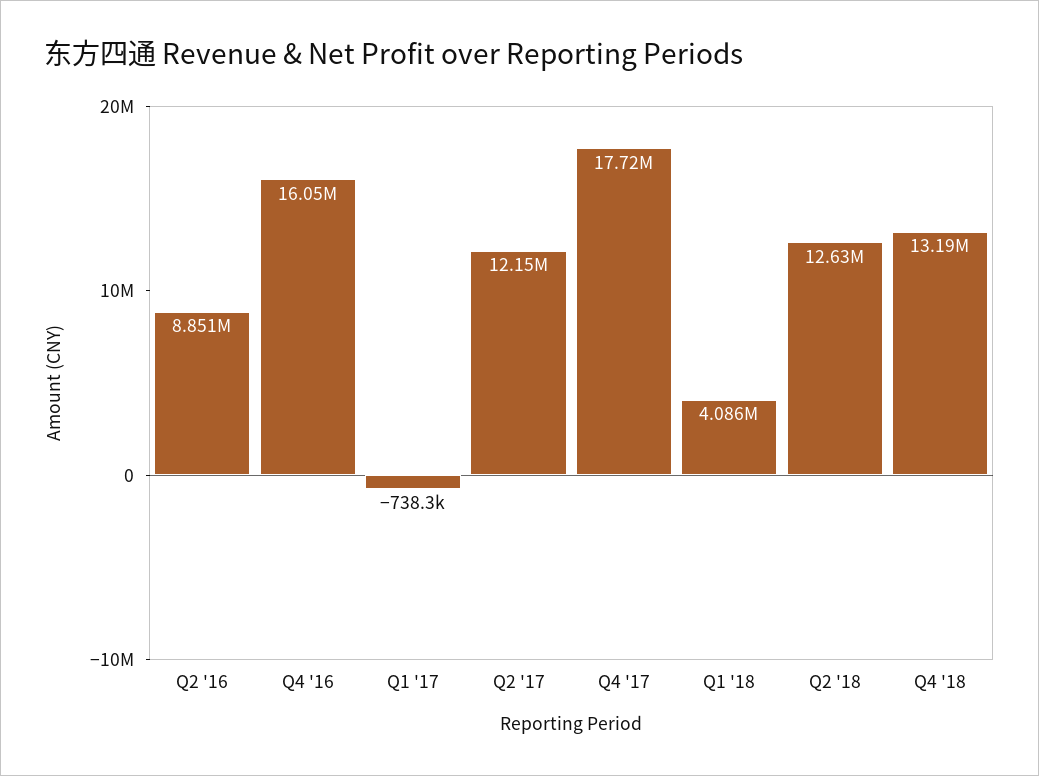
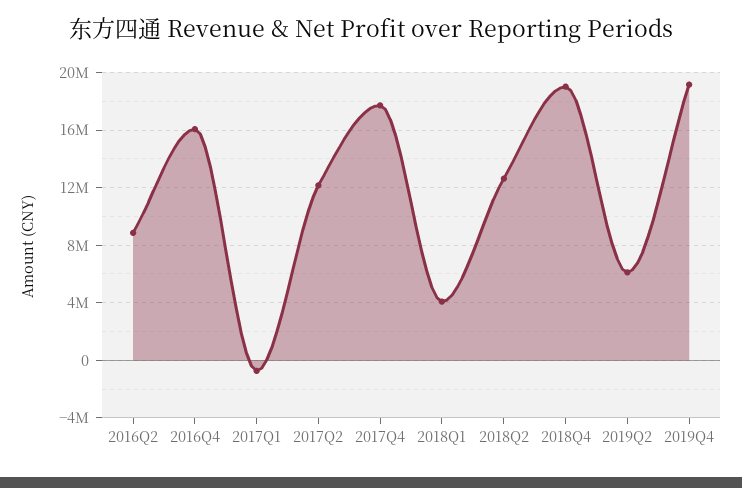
Q4 '18: 13190000 -> 19000000
2019Q2: none -> 6000000
2019Q4: none -> 19000000

